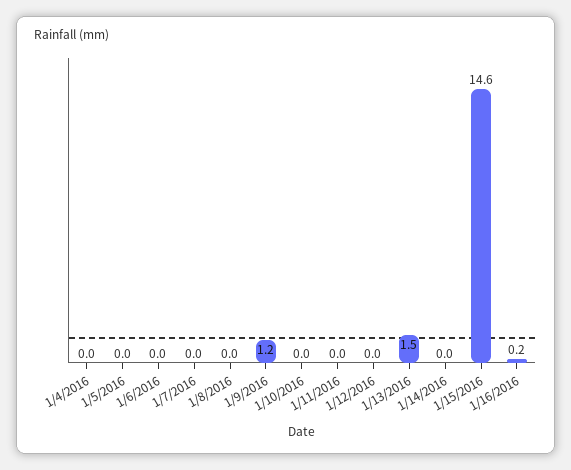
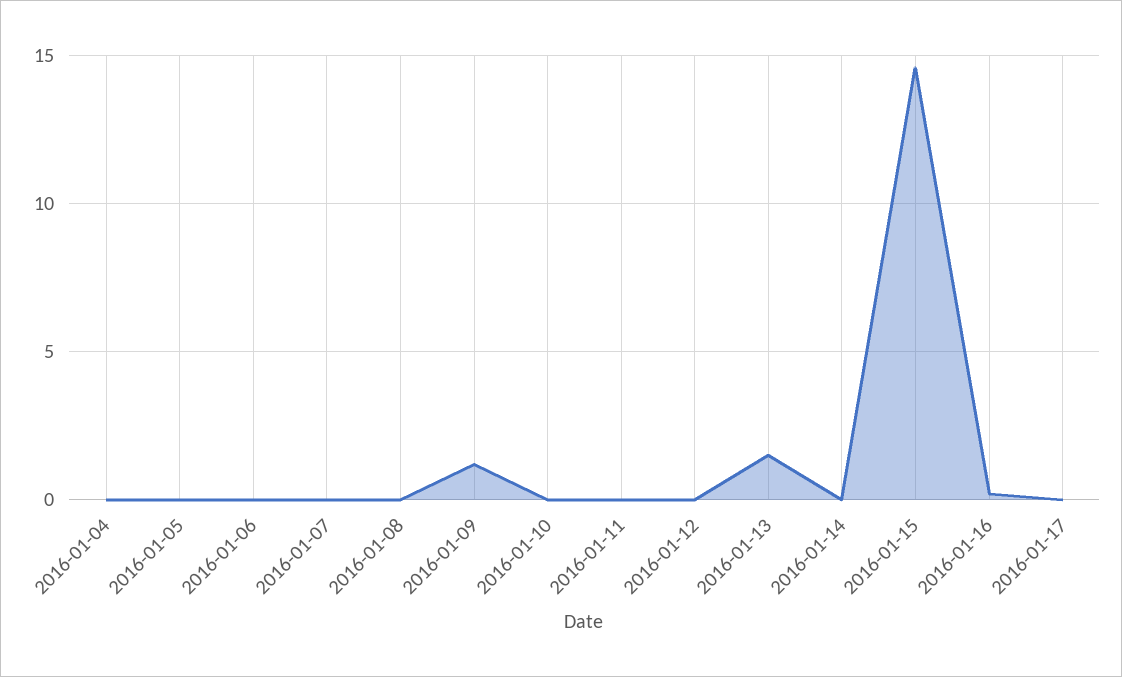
2016-01-17: none -> 0

